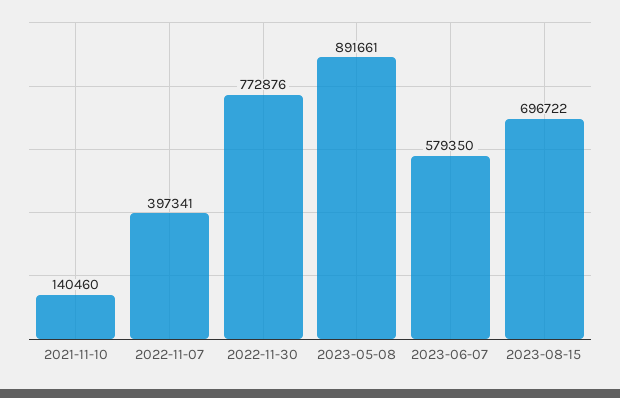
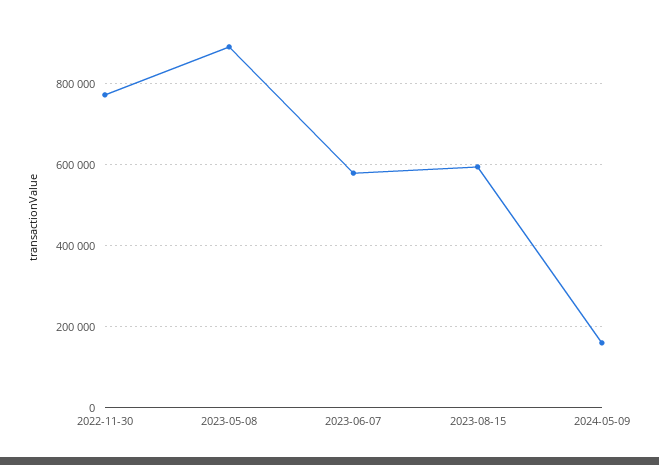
2021-11-10: 140460 -> none
2022-11-07: 397341 -> none
2023-08-15: 696722 -> 600000
2024-05-09: none -> 160000

